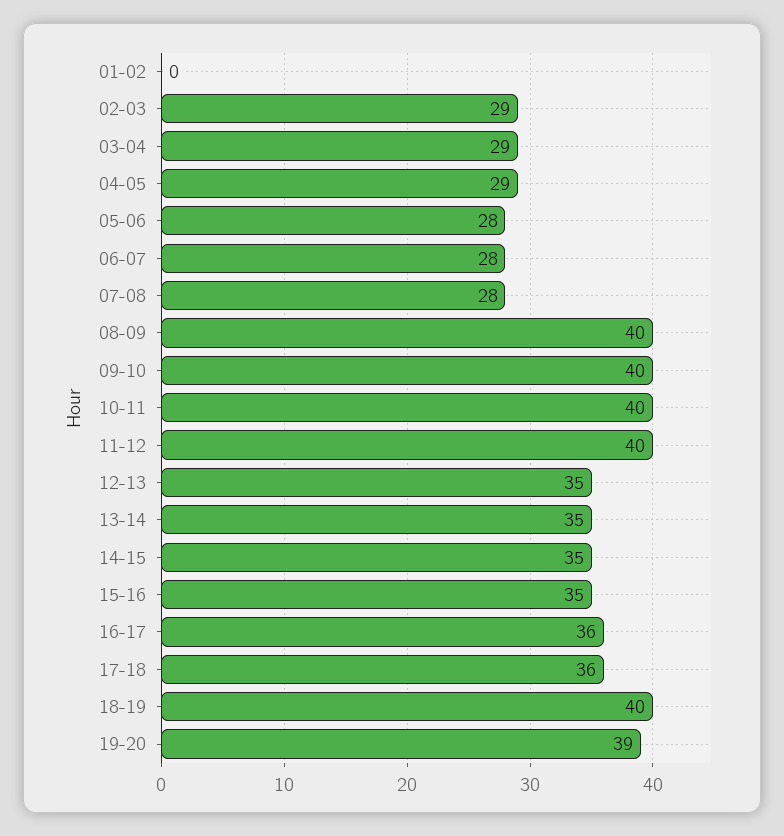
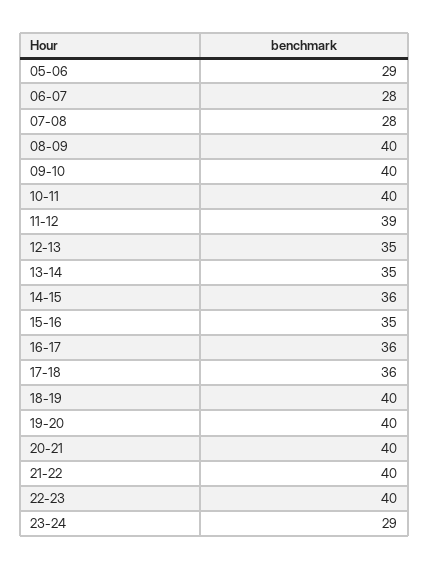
01-02: 0 -> none
02-03: 29 -> none
03-04: 29 -> none
04-05: 29 -> none
05-06: 28 -> 29
11-12: 40 -> 39
14-15: 35 -> 36
19-20: 39 -> 40
20-21: none -> 40
21-22: none -> 40
22-23: none -> 40
23-24: none -> 29

